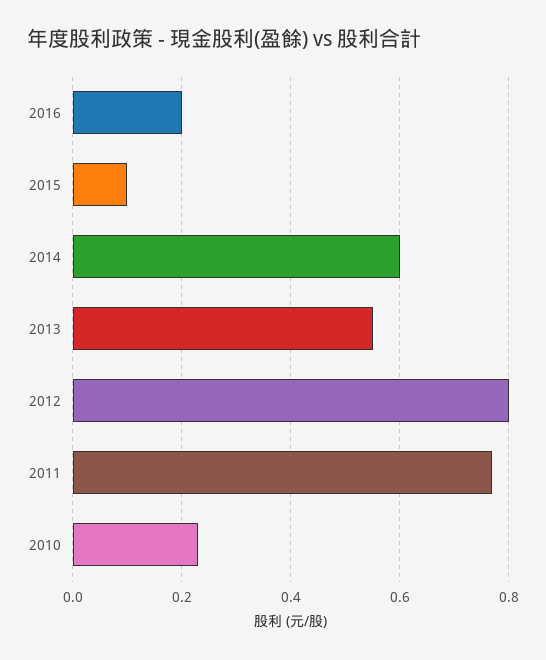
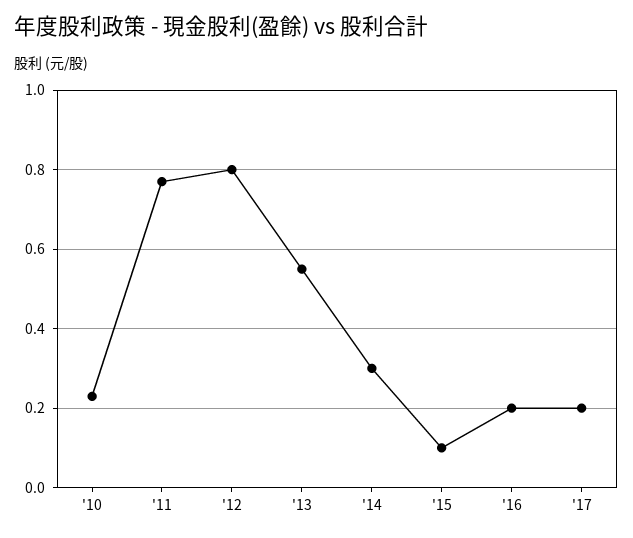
2014: 0.6 -> 0.3
'17: none -> 0.2

